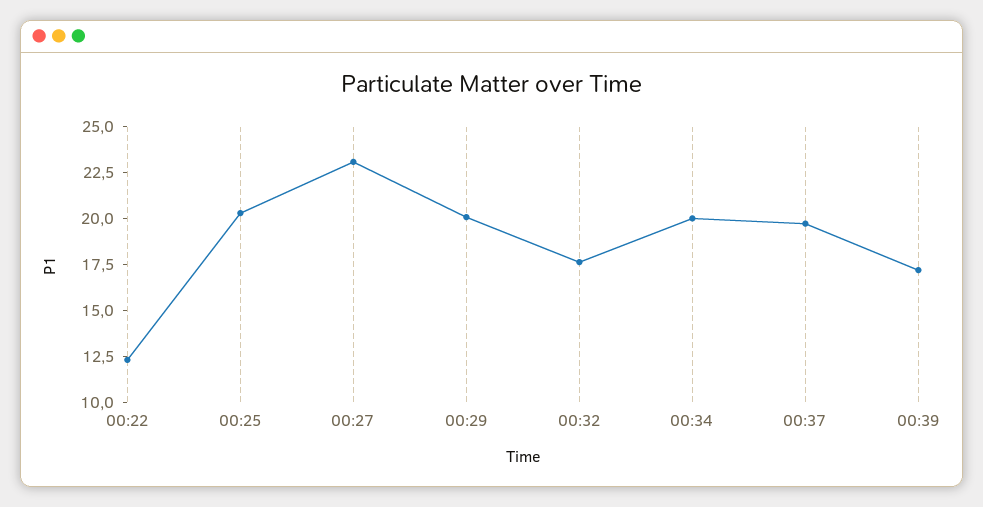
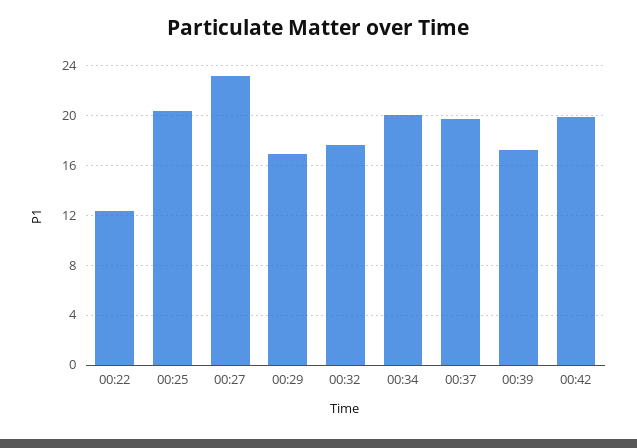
00:29: 20 -> 17
00:42: none -> 20

